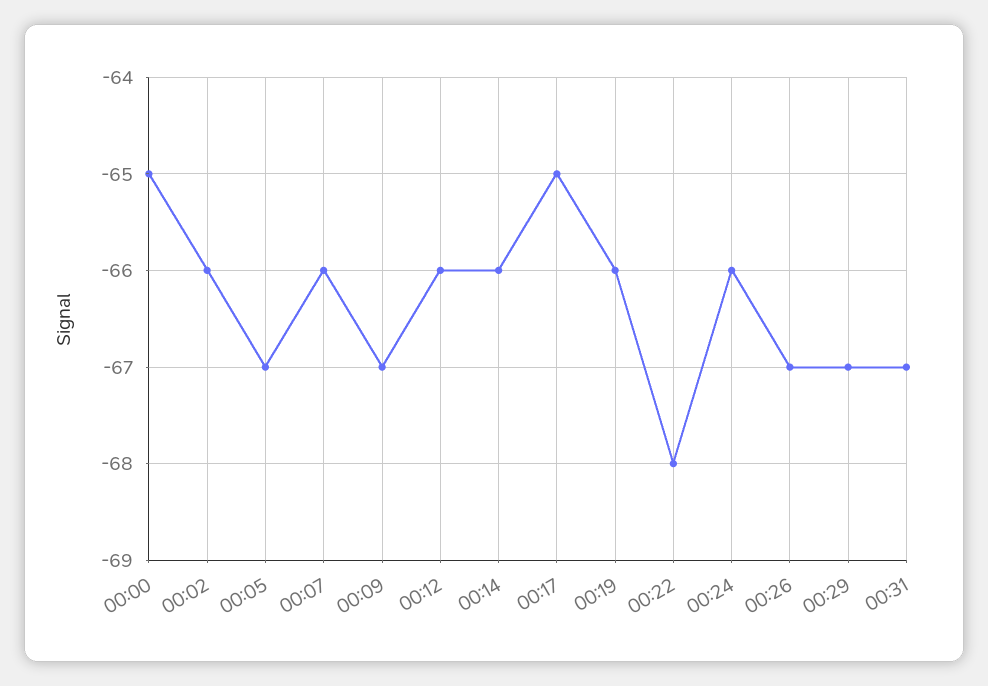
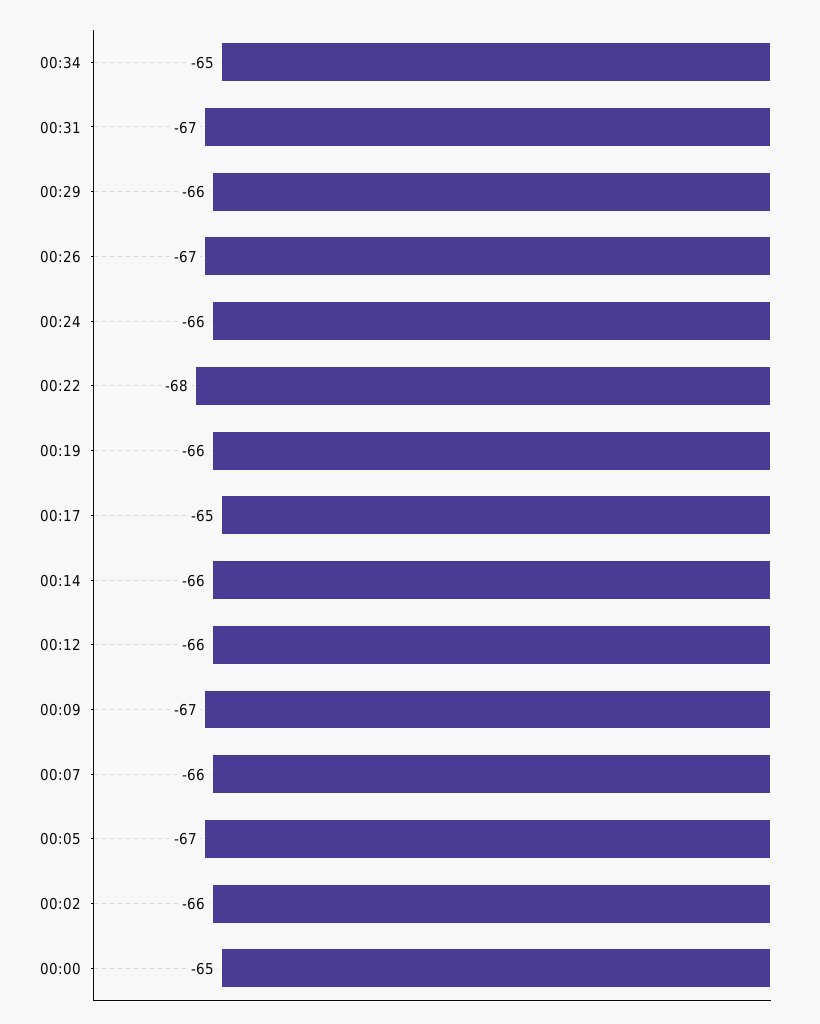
00:29: -67 -> -66
00:34: none -> -65

